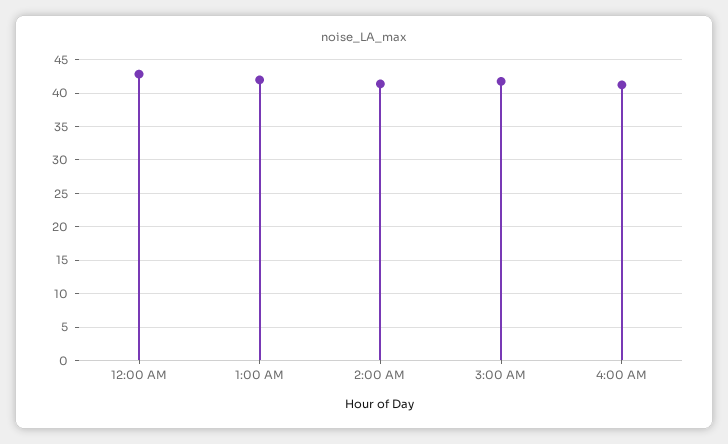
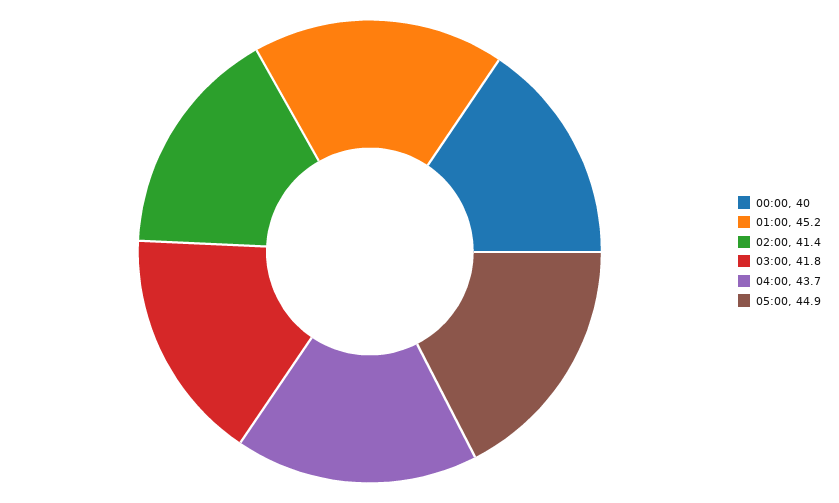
12:00 AM: 43 -> 40
1:00 AM: 42 -> 45.2
4:00 AM: 41 -> 43.7
05:00: none -> 44.9

